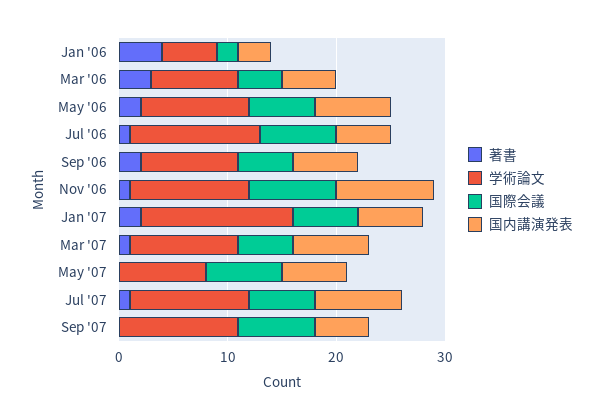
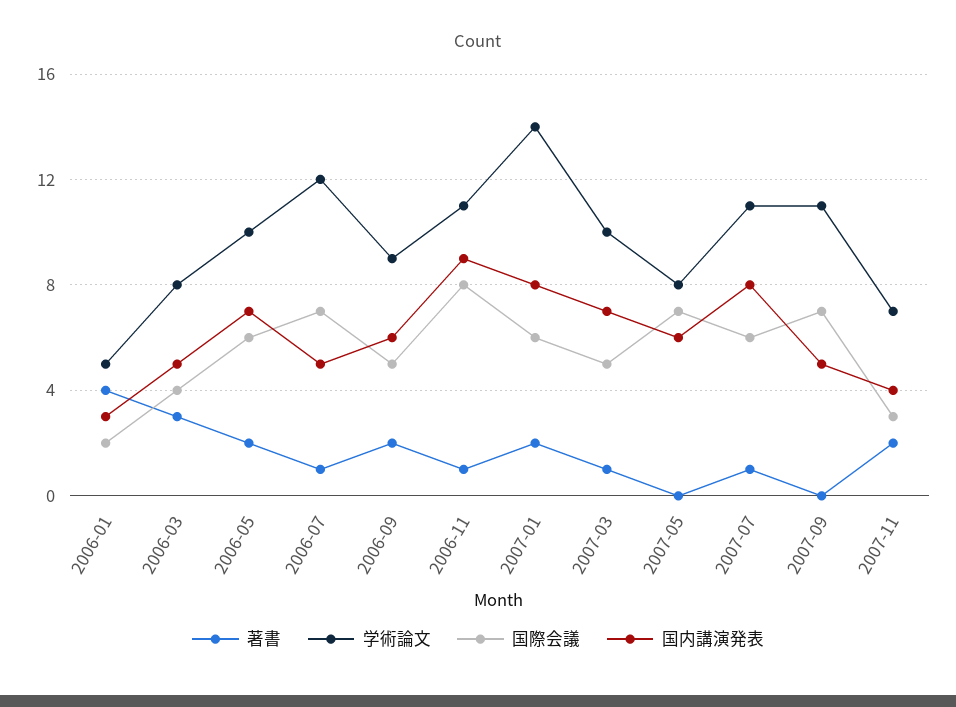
国内講演発表, Jan '07: 6 -> 8
著書, 2007-11: none -> 2
学術論文, 2007-11: none -> 7
国際会議, 2007-11: none -> 3
国内講演発表, 2007-11: none -> 4

